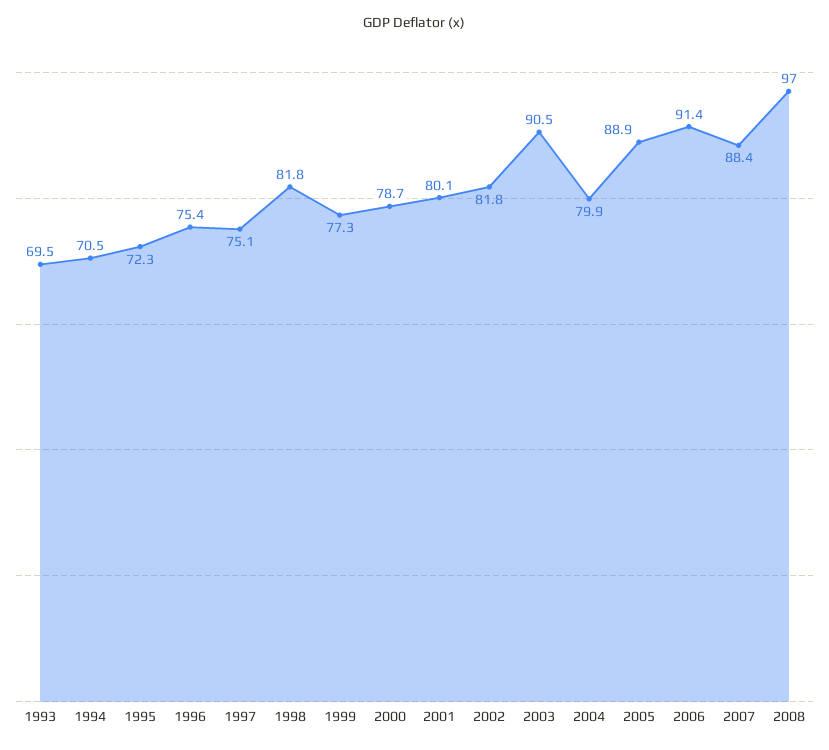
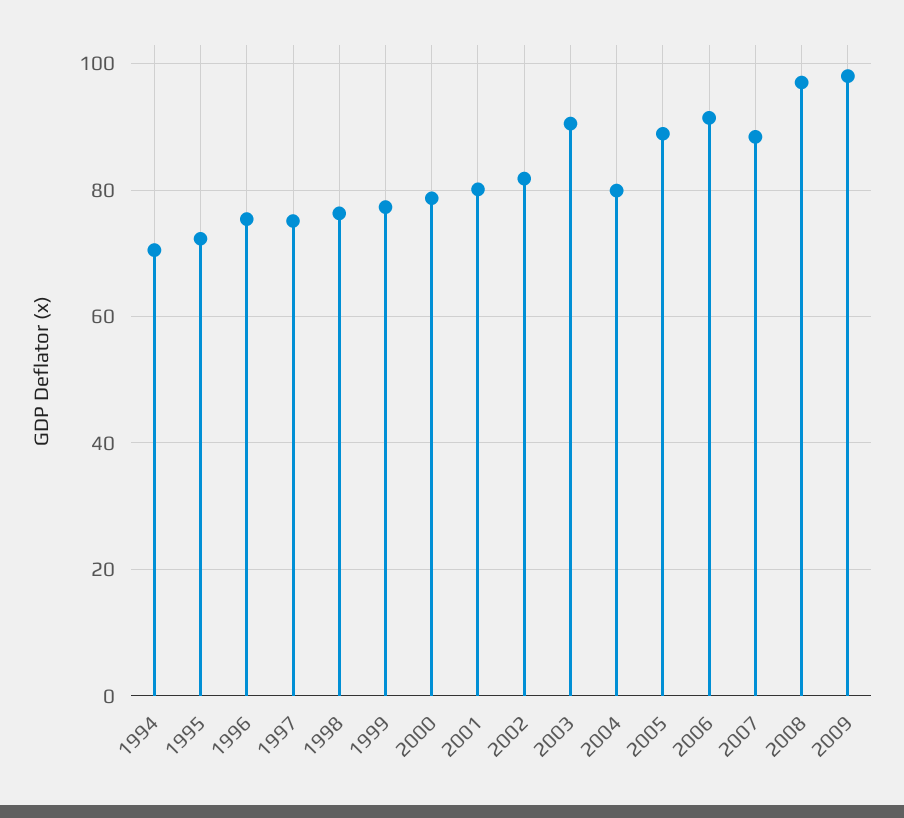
1993: 69.5 -> none
1998: 81.8 -> 76
2009: none -> 98

